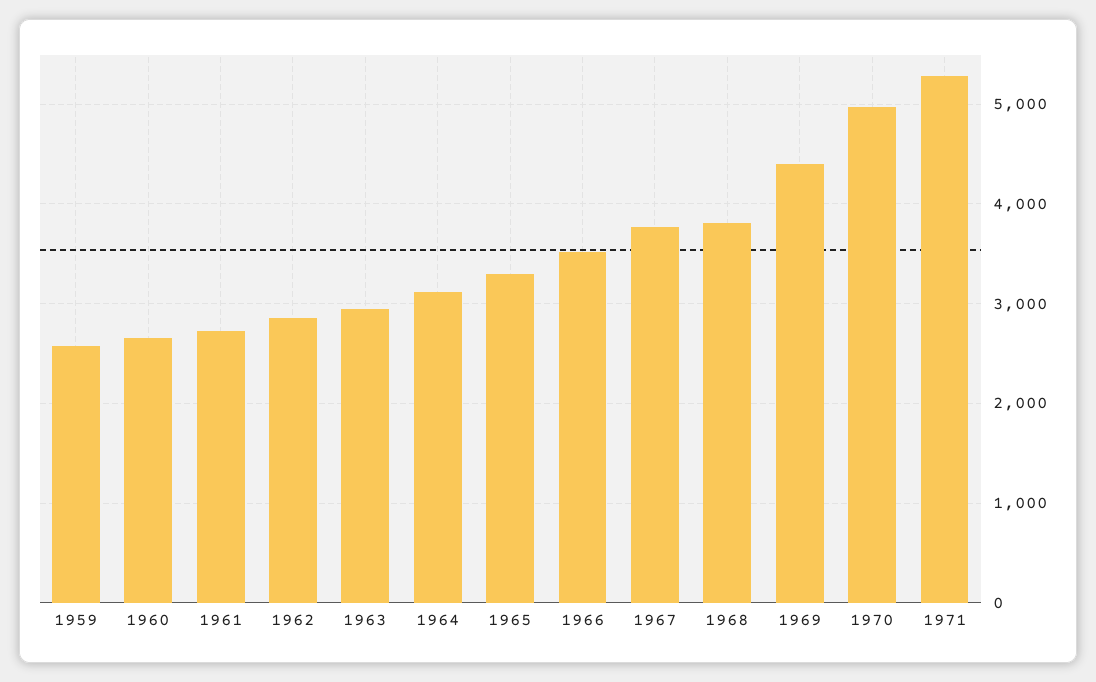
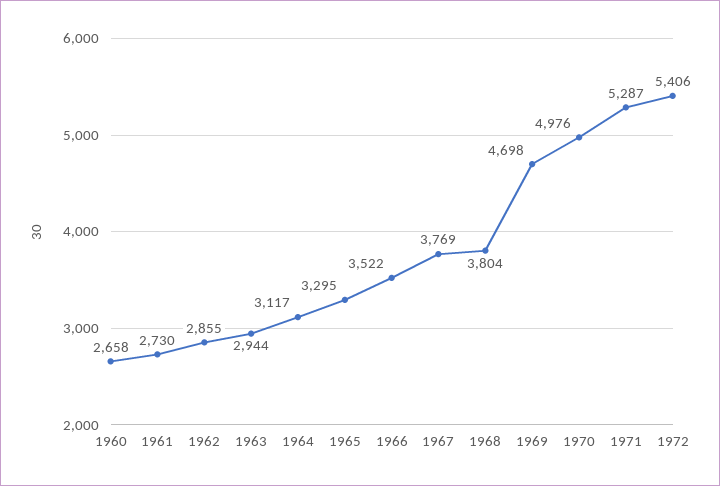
1959: 2600 -> none
1969: 4400 -> 4698
1972: none -> 5406

